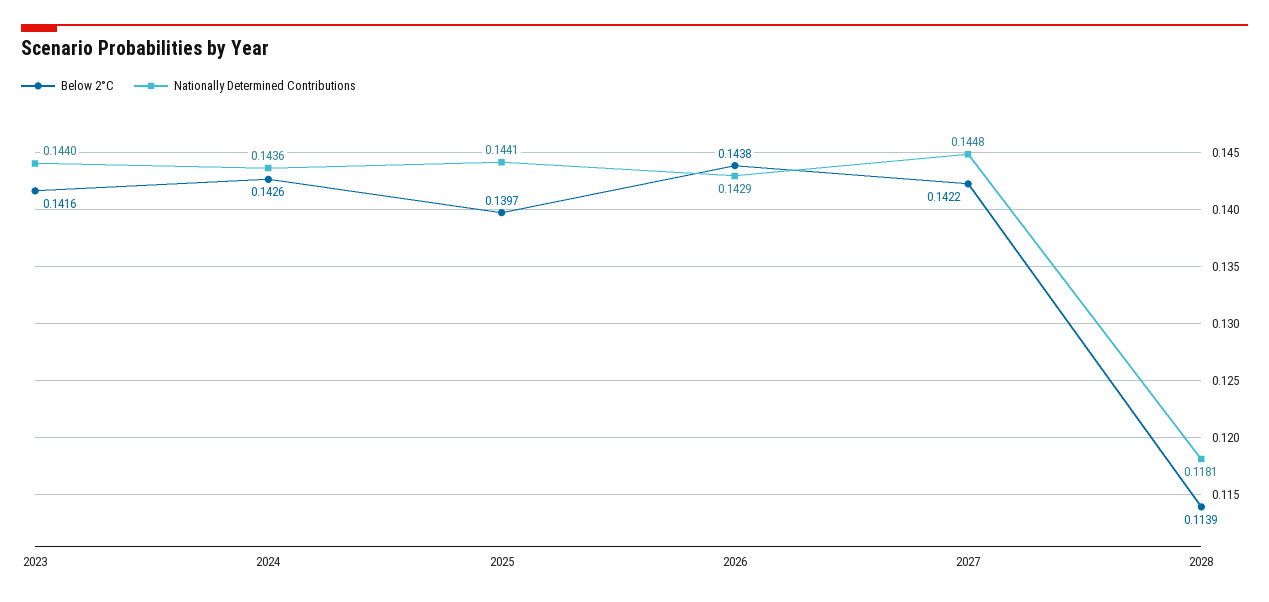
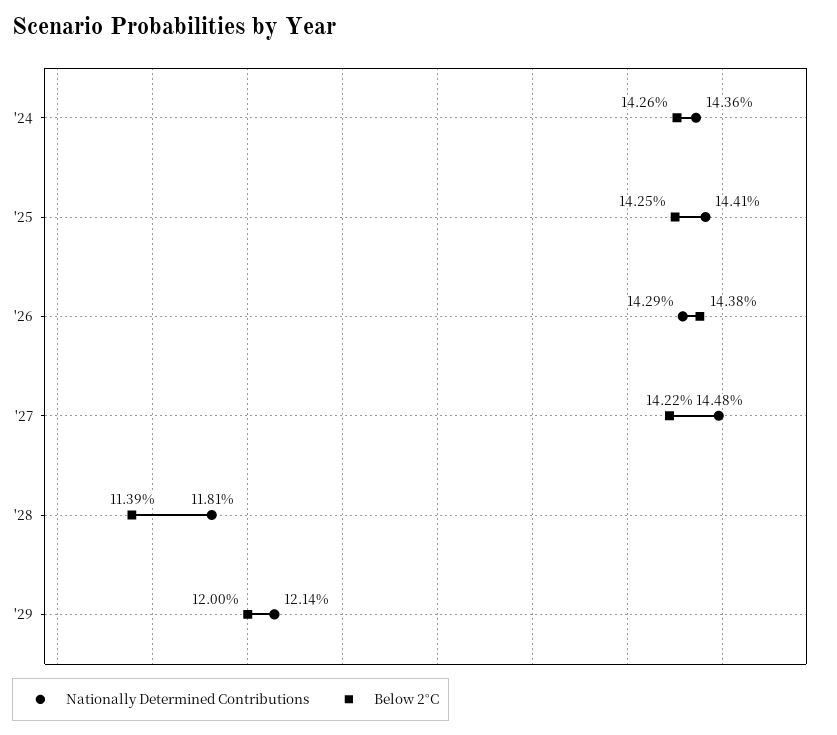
Below 2°C, 2023: 0.1416 -> none
Nationally Determined Contributions, 2023: 0.144 -> none
Below 2°C, 2025: 0.1397 -> 0.1425
Nationally Determined Contributions, '29: none -> 0.1214
Below 2°C, '29: none -> 0.12

